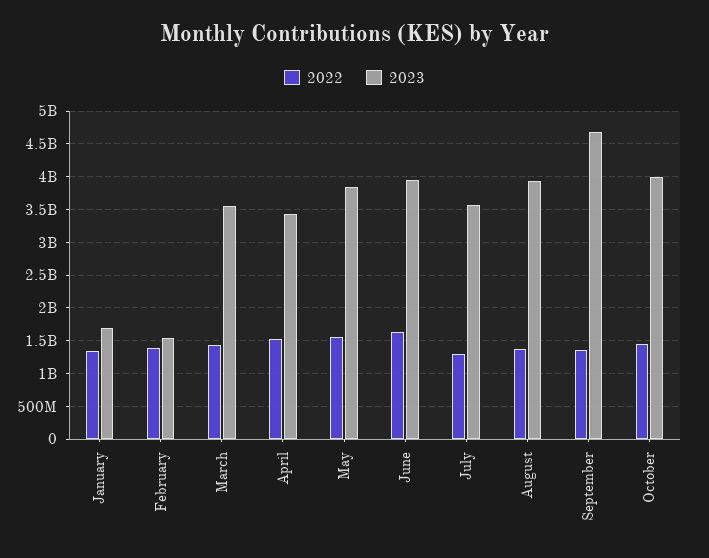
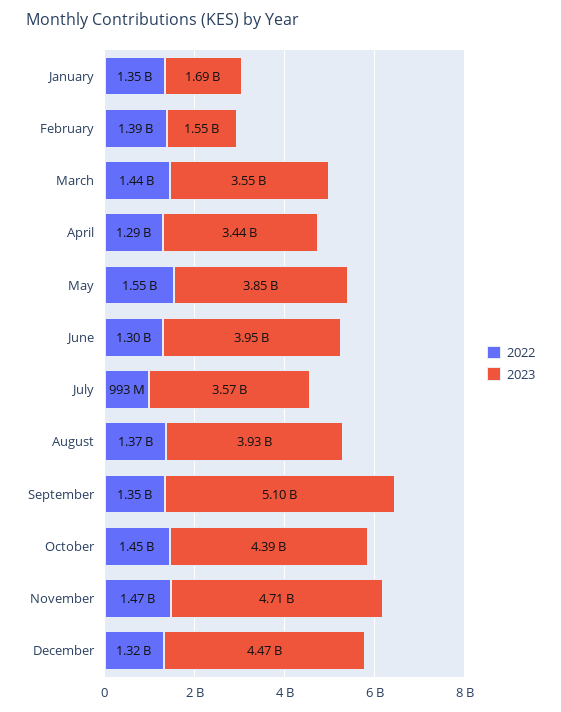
2022, April: 1500000000 -> 1290000000
2022, June: 1600000000 -> 1300000000
2022, July: 1300000000 -> 993000000
2023, September: 4700000000 -> 5100000000
2023, October: 4000000000 -> 4390000000
2022, November: none -> 1470000000
2023, November: none -> 4710000000
2022, December: none -> 1320000000
2023, December: none -> 4470000000

